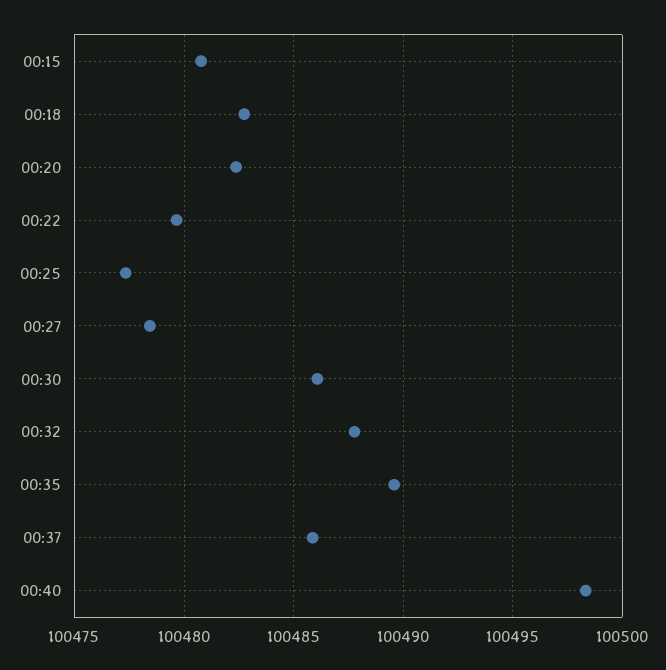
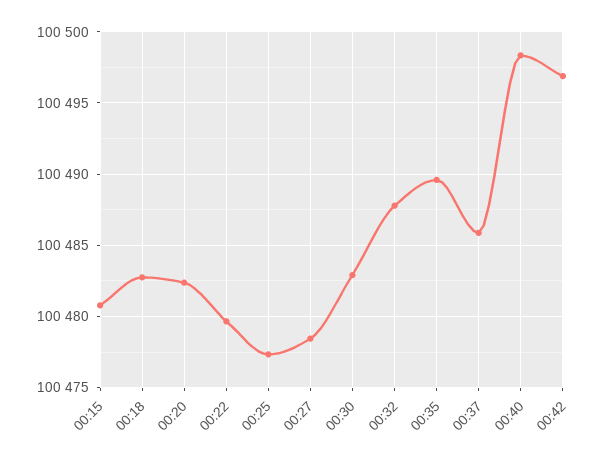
00:30: 100486 -> 100483
00:42: none -> 100497

